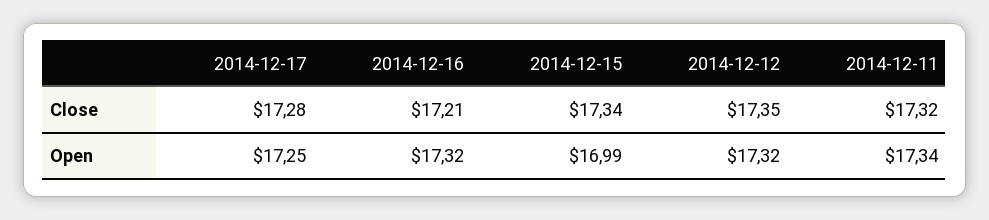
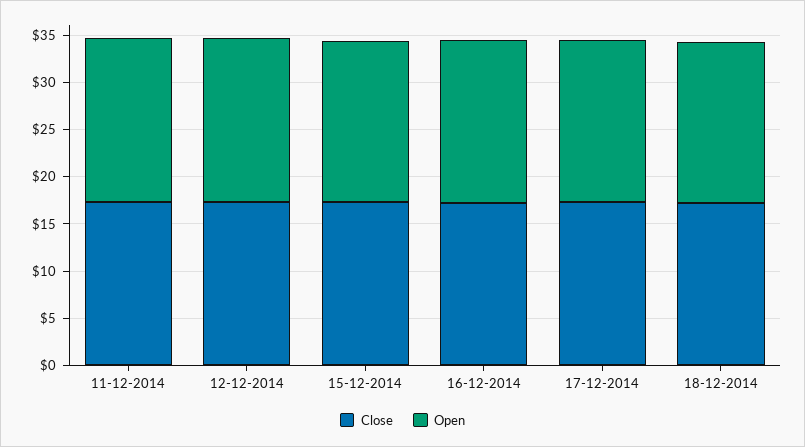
Close, 18-12-2014: none -> 17
Open, 18-12-2014: none -> 17

